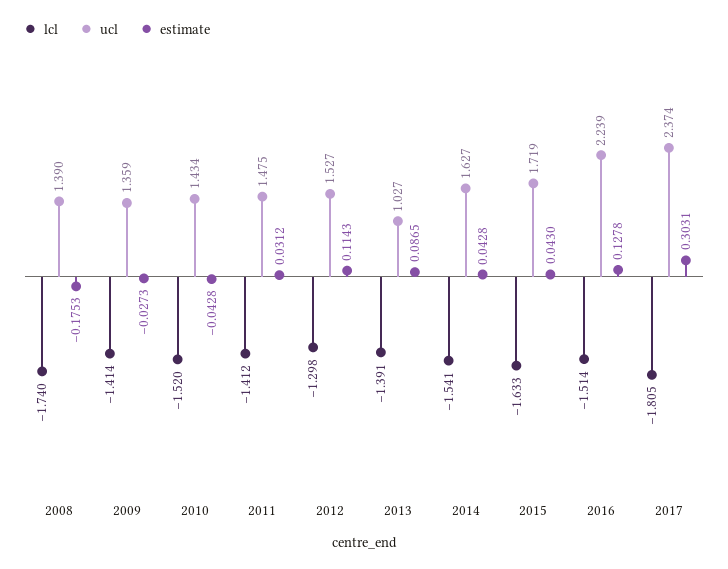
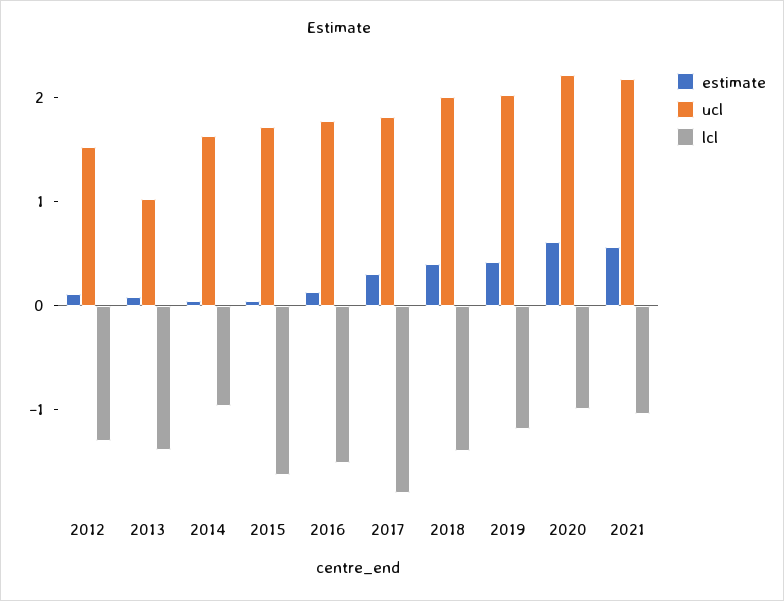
lcl, 2008: -1.74 -> none
ucl, 2008: 1.39 -> none
estimate, 2008: -0.1753 -> none
lcl, 2009: -1.414 -> none
ucl, 2009: 1.359 -> none
estimate, 2009: -0.0273 -> none
lcl, 2010: -1.52 -> none
ucl, 2010: 1.434 -> none
estimate, 2010: -0.0428 -> none
lcl, 2011: -1.412 -> none
ucl, 2011: 1.475 -> none
estimate, 2011: 0.0312 -> none
lcl, 2014: -1.541 -> -1
ucl, 2016: 2.239 -> 1.8
ucl, 2017: 2.374 -> 1.8
estimate, 2018: none -> 0.4
ucl, 2018: none -> 2
lcl, 2018: none -> -1.4
estimate, 2019: none -> 0.4
ucl, 2019: none -> 2
lcl, 2019: none -> -1.2
estimate, 2020: none -> 0.6
ucl, 2020: none -> 2.2
lcl, 2020: none -> -1
estimate, 2021: none -> 0.6
ucl, 2021: none -> 2.2
lcl, 2021: none -> -1

